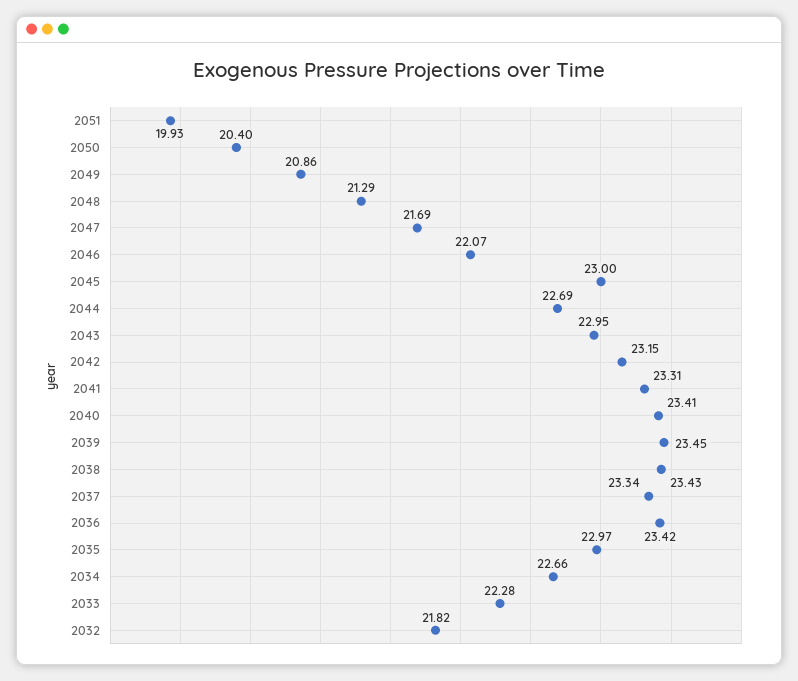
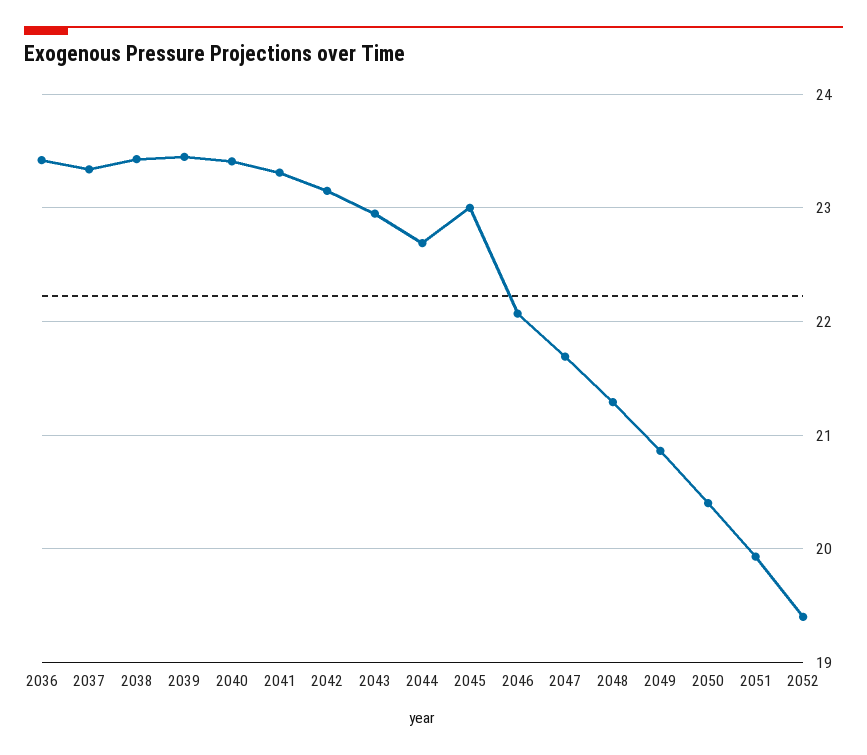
2035: 22.97 -> none
2034: 22.66 -> none
2033: 22.28 -> none
2032: 21.82 -> none
2052: none -> 19.4

